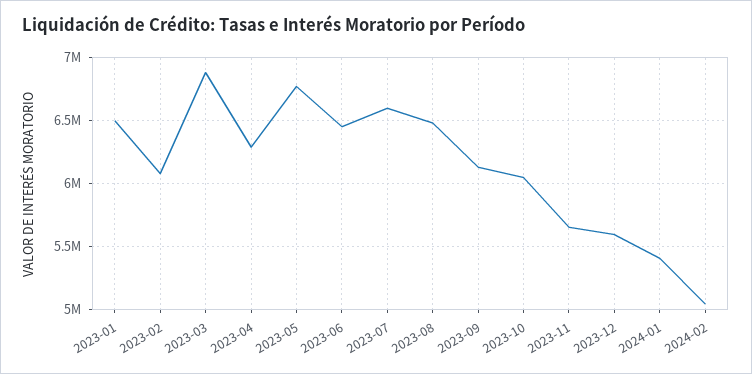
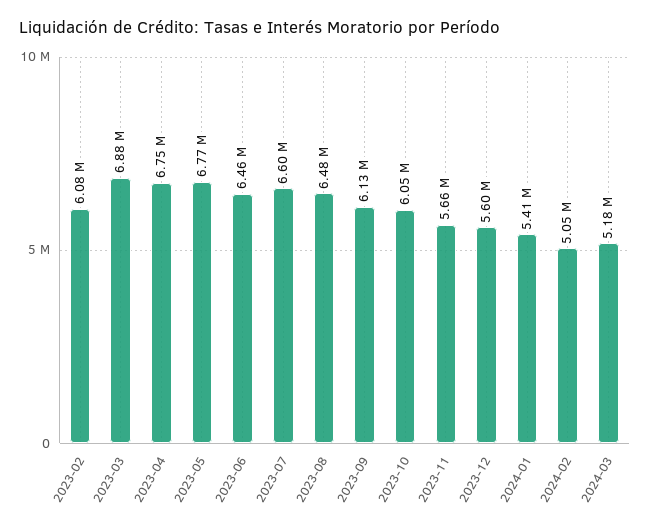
2023-01: 6500000 -> none
2023-04: 6300000 -> 6750000
2024-03: none -> 5180000

